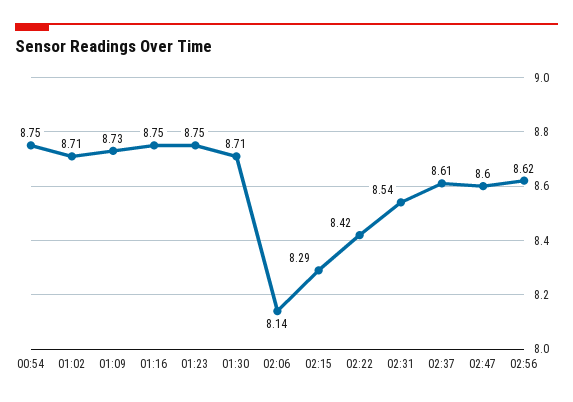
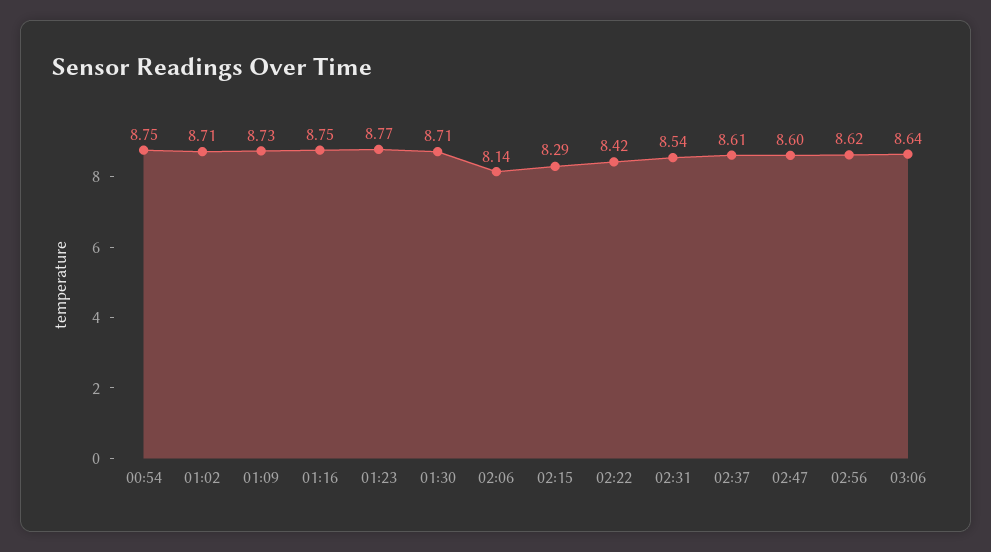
01:23: 8.75 -> 8.77
03:06: none -> 8.64

